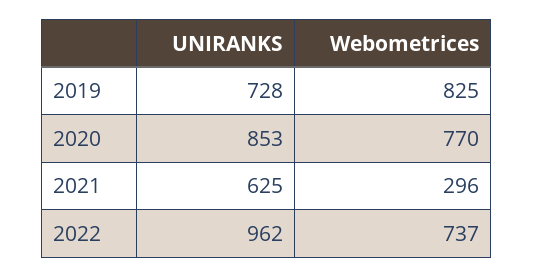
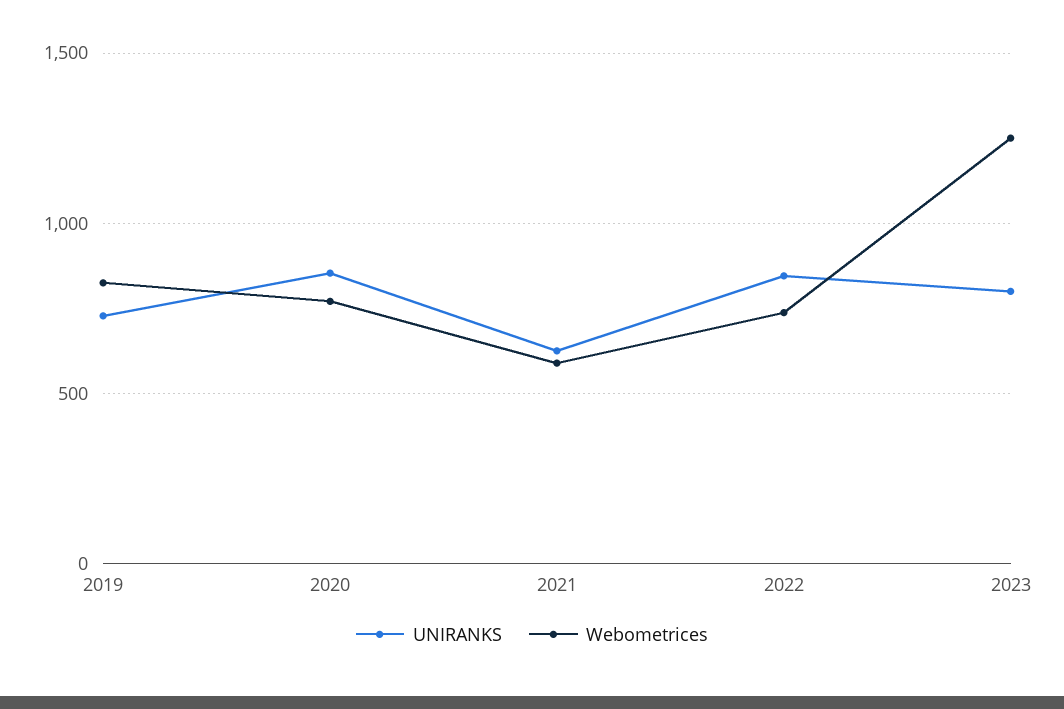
Webometrices, 2021: 296 -> 600
UNIRANKS, 2022: 962 -> 850
UNIRANKS, 2023: none -> 800
Webometrices, 2023: none -> 1250

